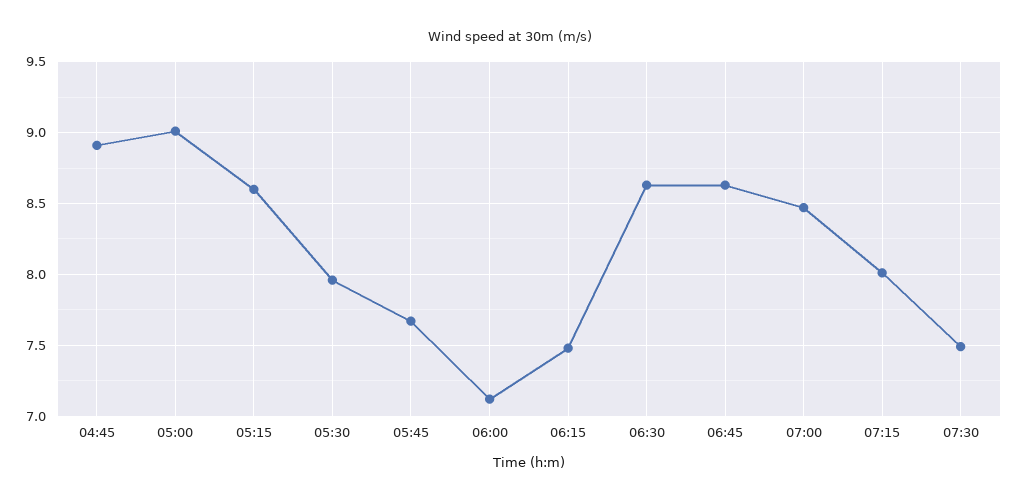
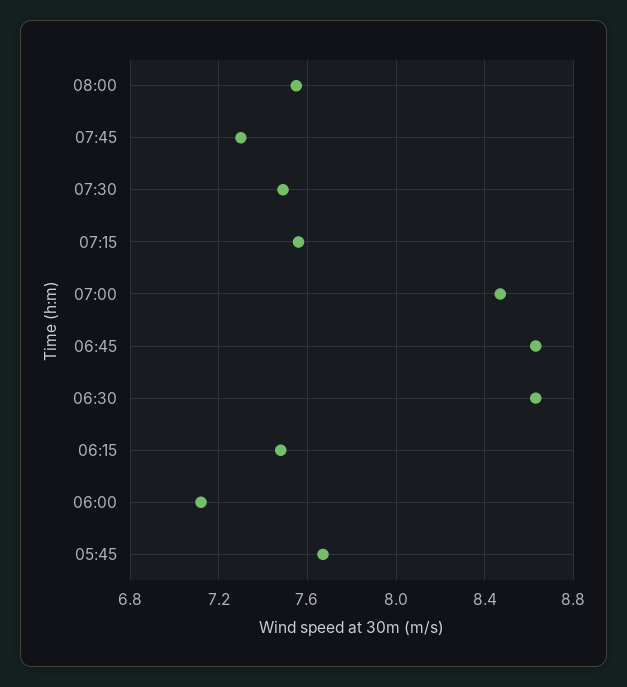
04:45: 8.9 -> none
05:00: 9 -> none
05:15: 8.6 -> none
05:30: 7.95 -> none
07:15: 8 -> 7.55
08:00: none -> 7.55
07:45: none -> 7.3

